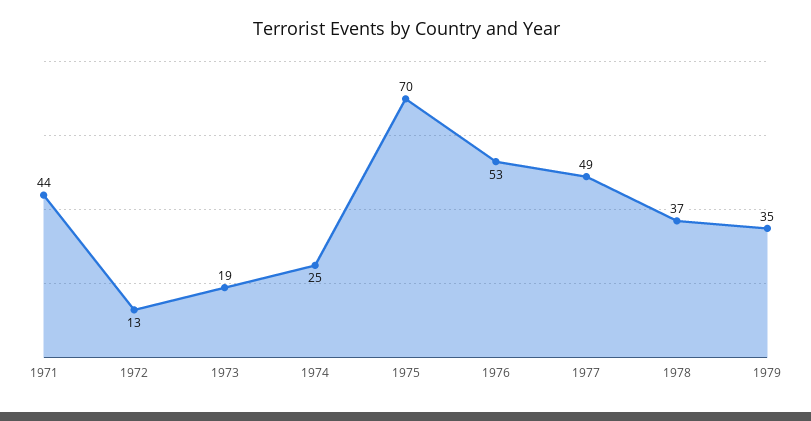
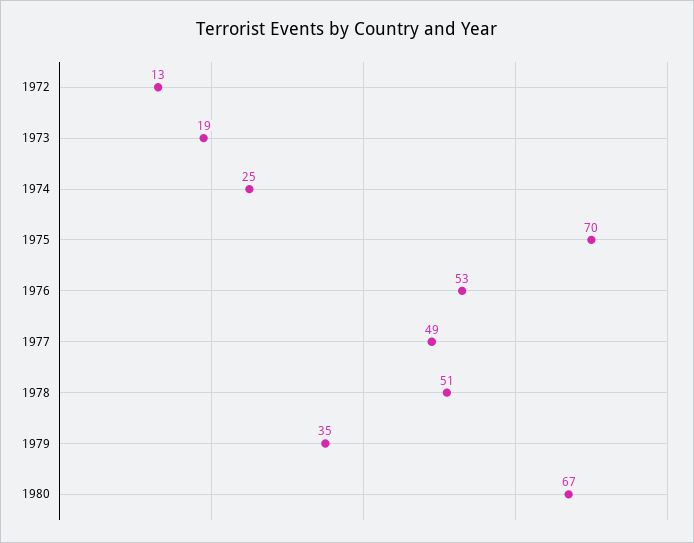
1971: 44 -> none
1978: 37 -> 51
1980: none -> 67

